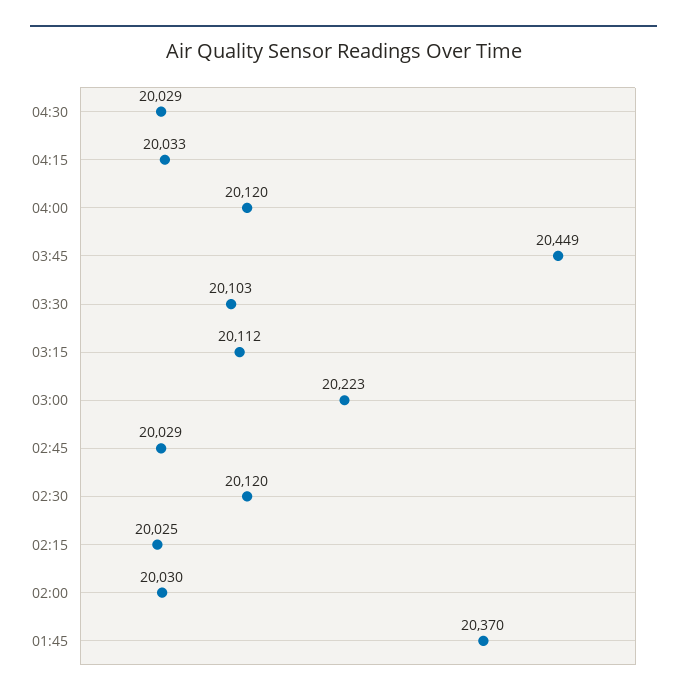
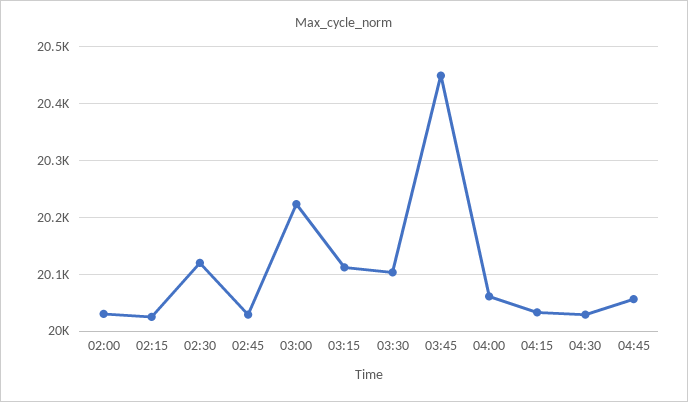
04:00: 20120 -> 20060
01:45: 20370 -> none
04:45: none -> 20060

